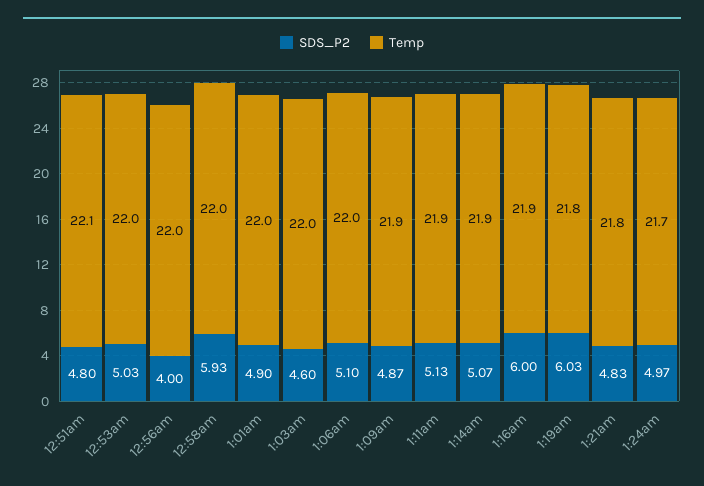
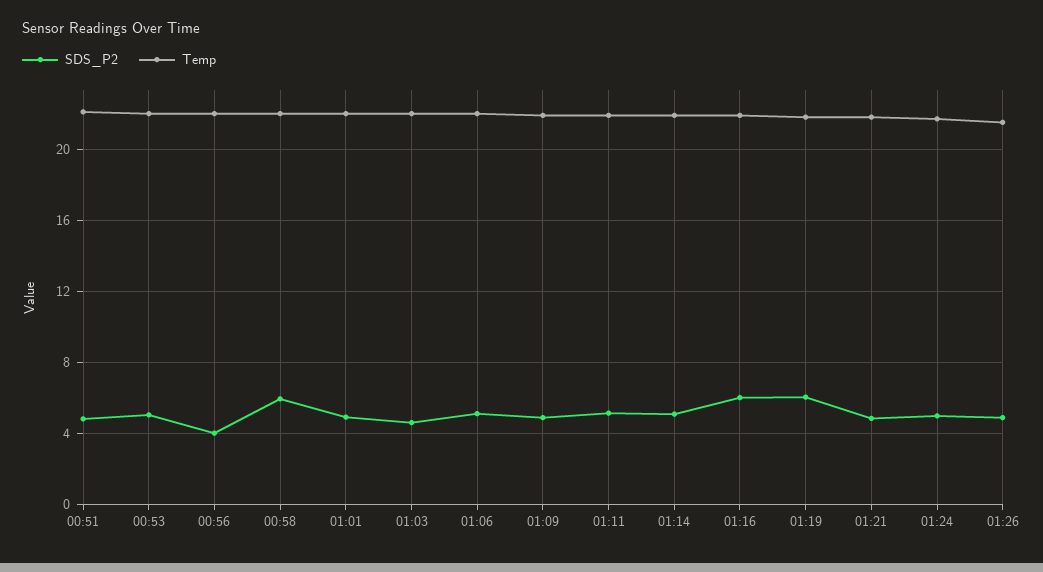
SDS_P2, 01:26: none -> 5
Temp, 01:26: none -> 21.5

